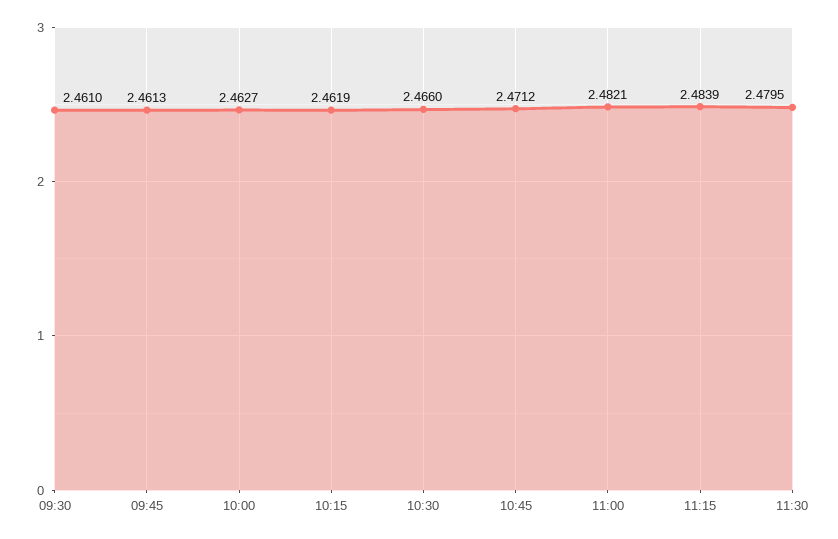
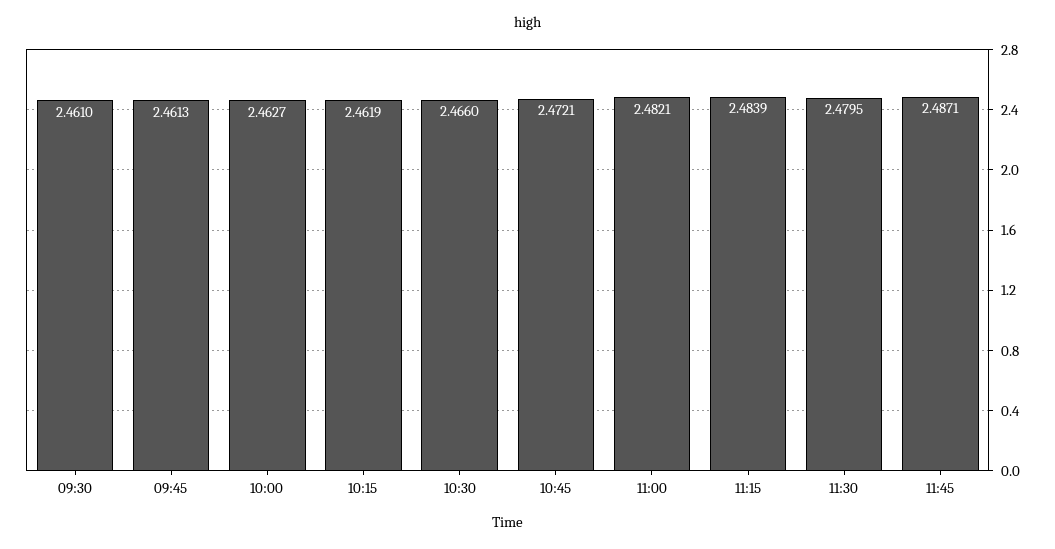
10:45: 2.4712 -> 2.4721
11:45: none -> 2.4871

